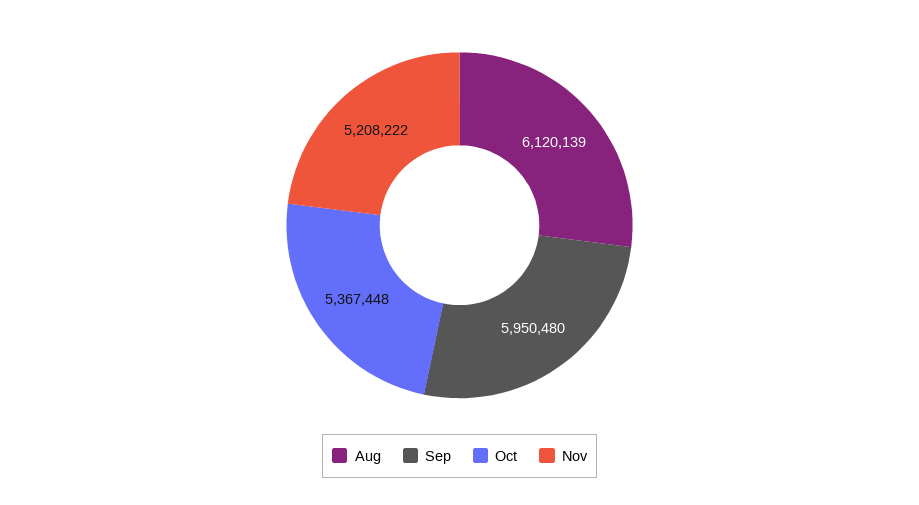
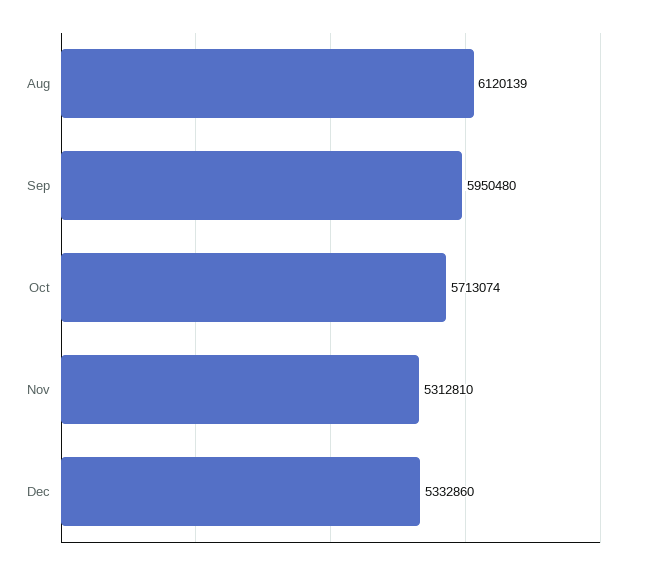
Oct: 5367448 -> 5713074
Nov: 5208222 -> 5312810
Dec: none -> 5332860

